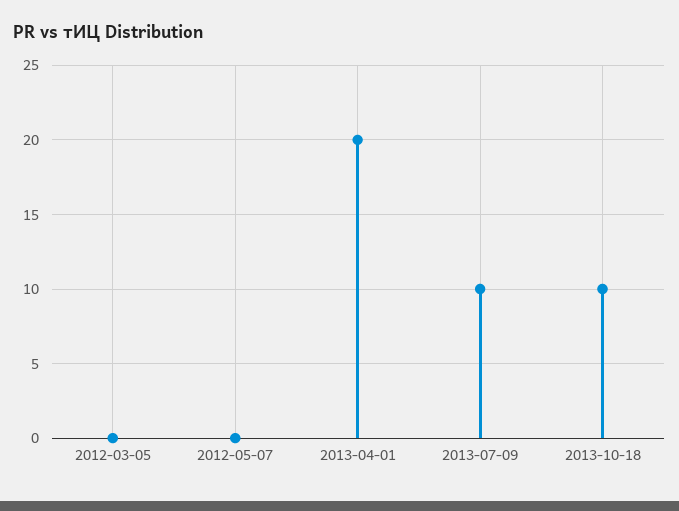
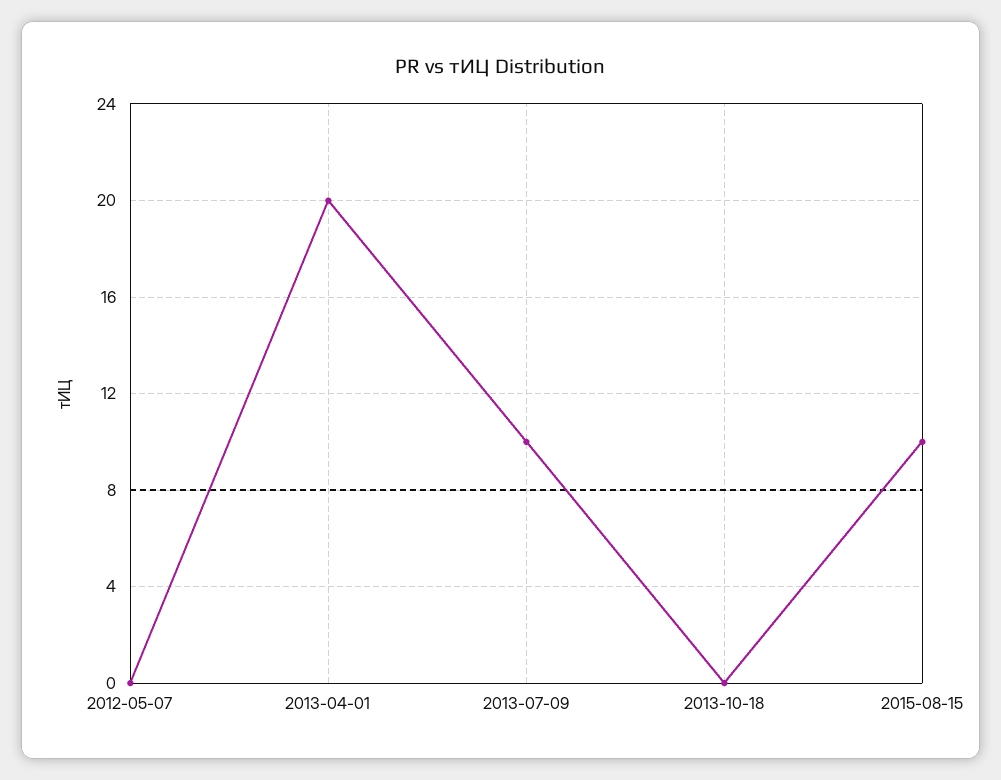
2012-03-05: 0 -> none
2013-10-18: 10 -> 0
2015-08-15: none -> 10

